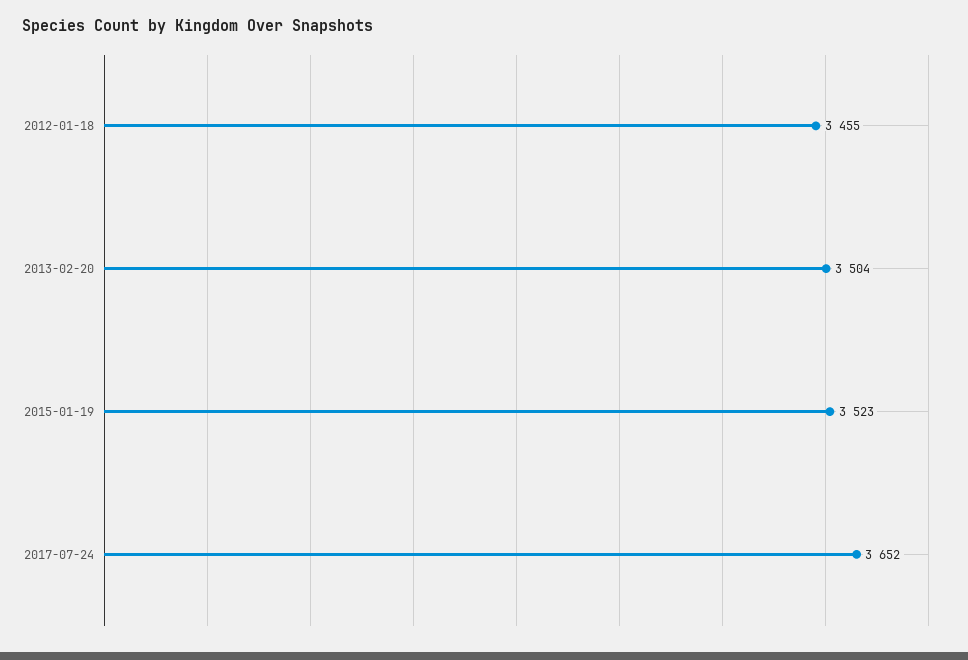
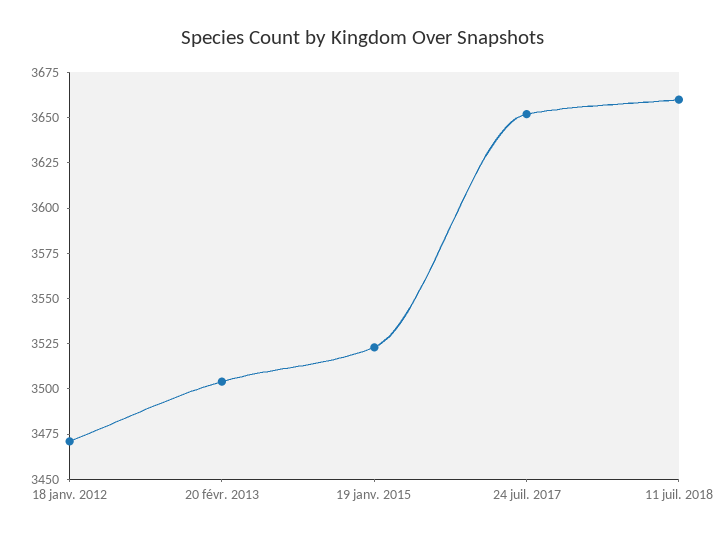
2012-01-18: 3455 -> 3470
11 juil. 2018: none -> 3660

